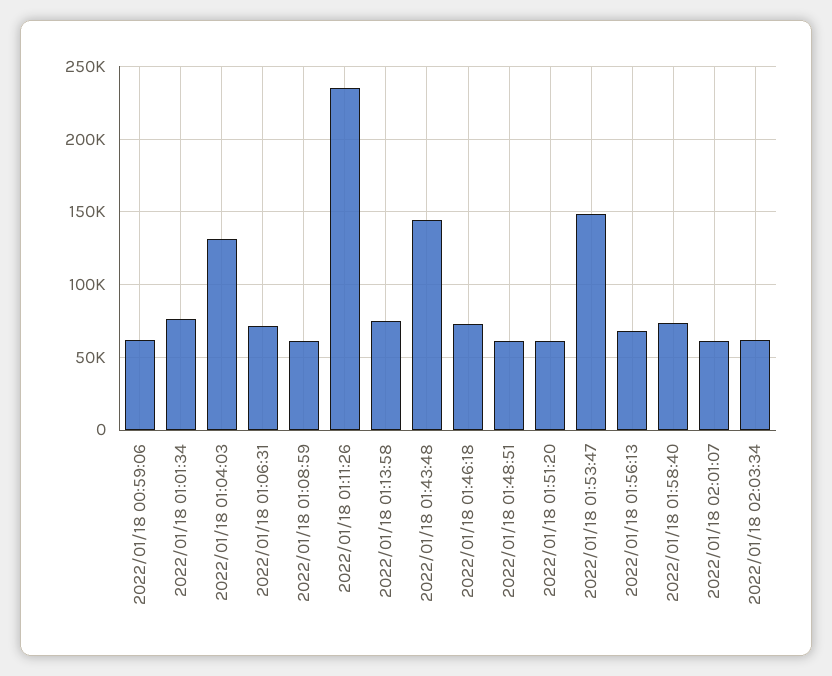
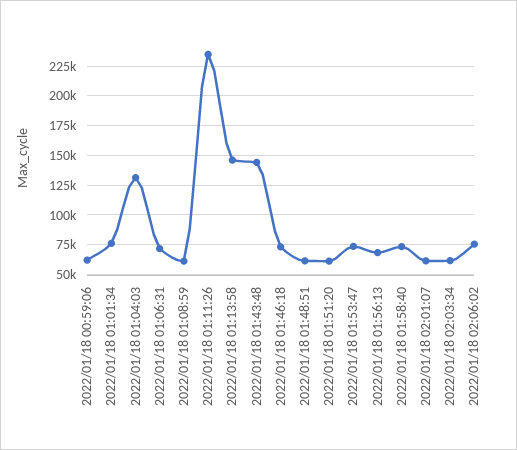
2022/01/18 01:13:58: 75000 -> 150000
2022/01/18 01:53:47: 150000 -> 75000
2022/01/18 02:06:02: none -> 75000

